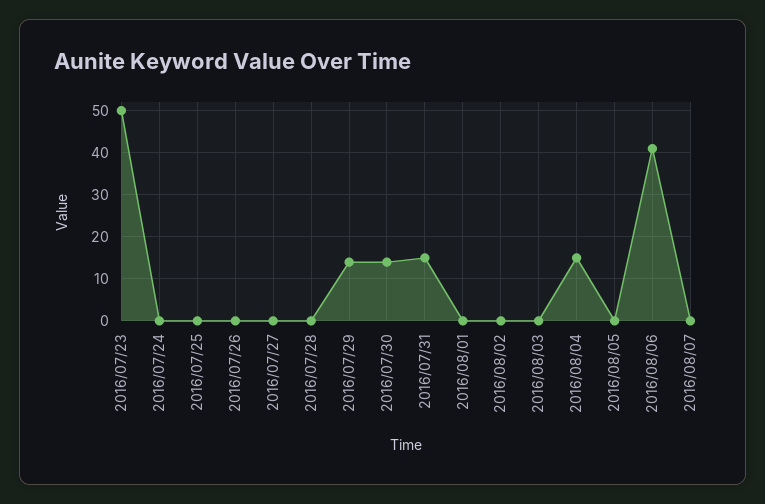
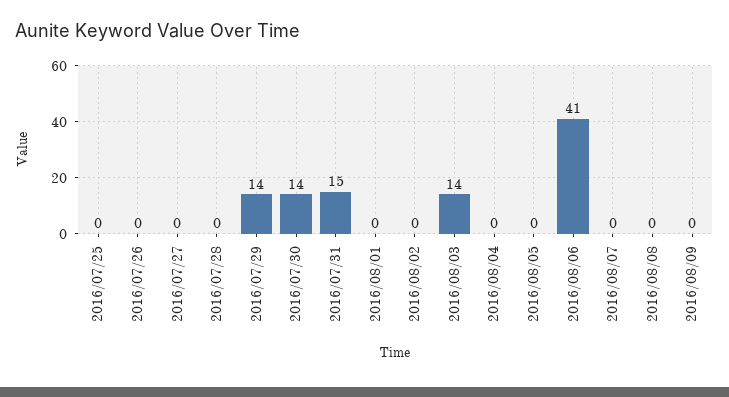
2016/07/23: 50 -> none
2016/07/24: 0 -> none
2016/08/03: 0 -> 14
2016/08/04: 15 -> 0
2016/08/08: none -> 0
2016/08/09: none -> 0

